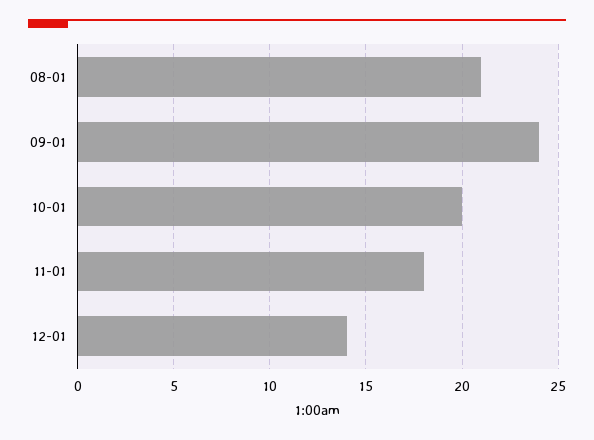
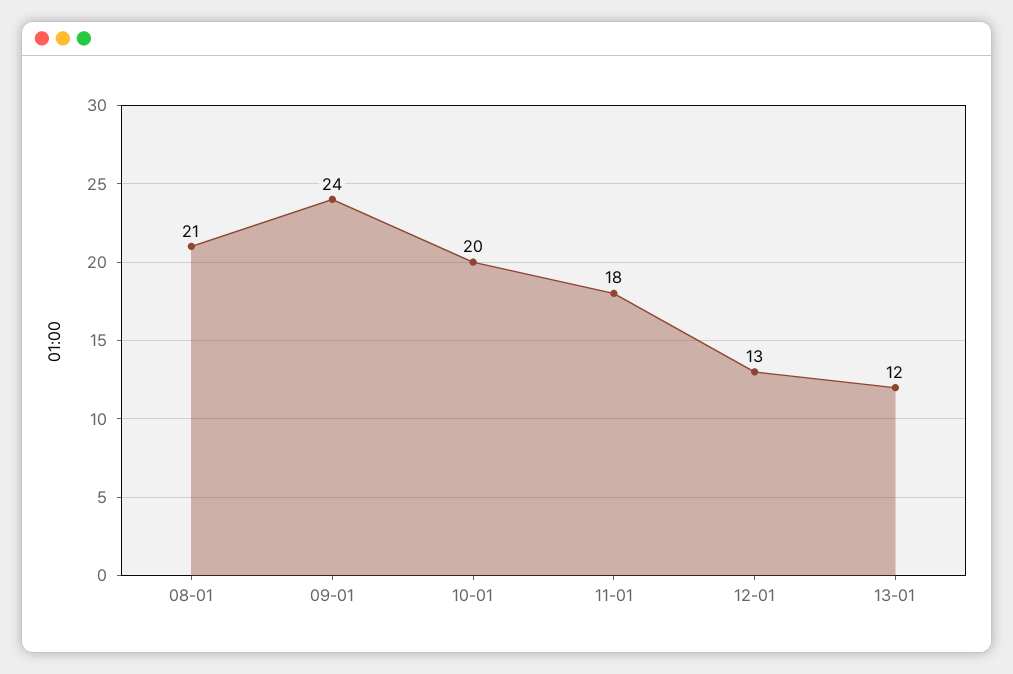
12-01: 14 -> 13
13-01: none -> 12

